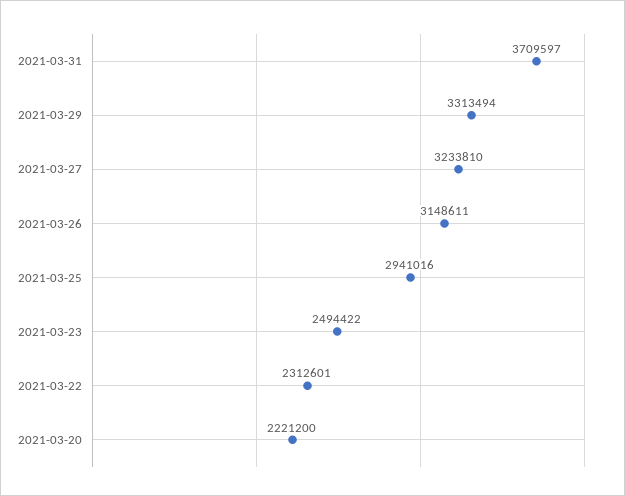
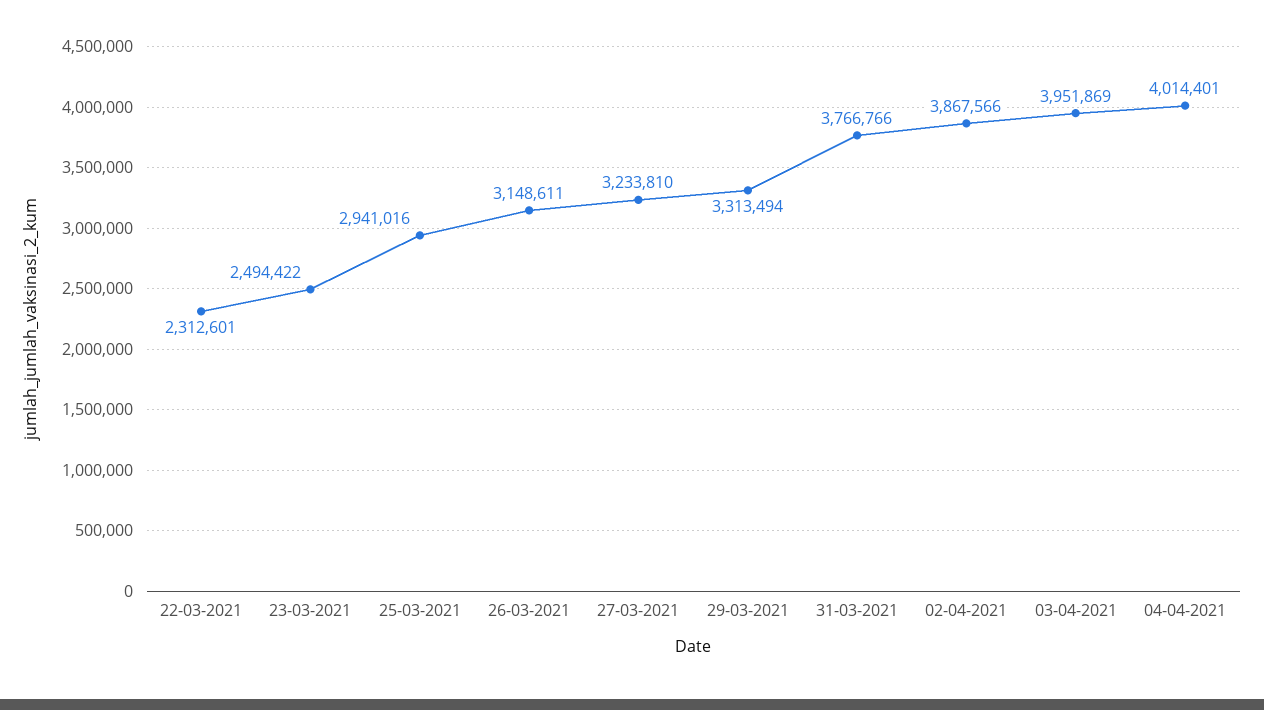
2021-03-31: 3709597 -> 3766766
2021-03-20: 2221200 -> none
02-04-2021: none -> 3867566
03-04-2021: none -> 3951869
04-04-2021: none -> 4014401

